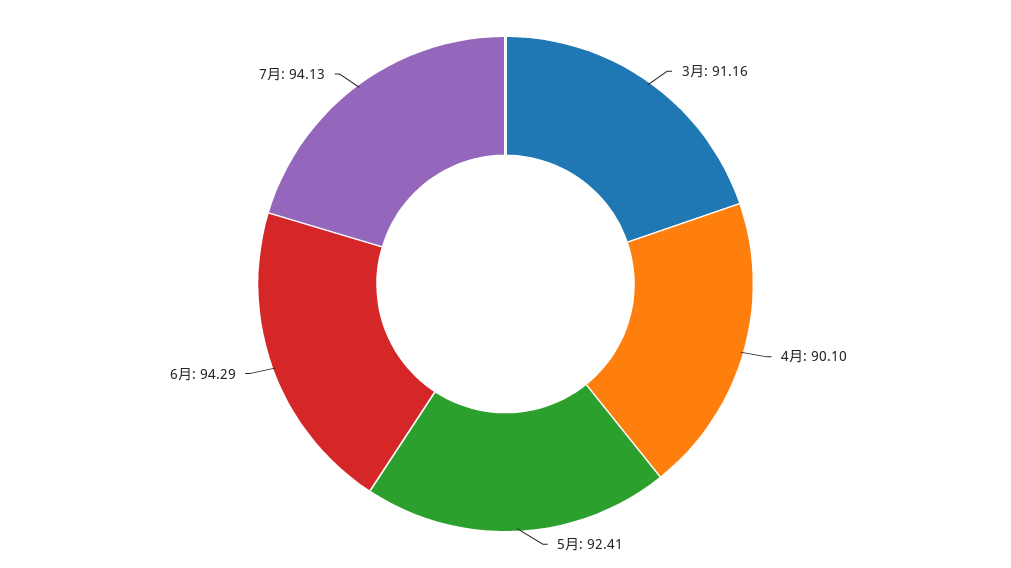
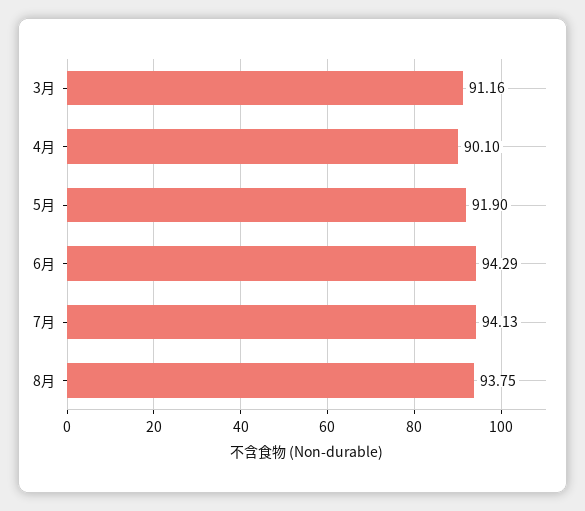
5月: 92.41 -> 91.9
8月: none -> 93.75

